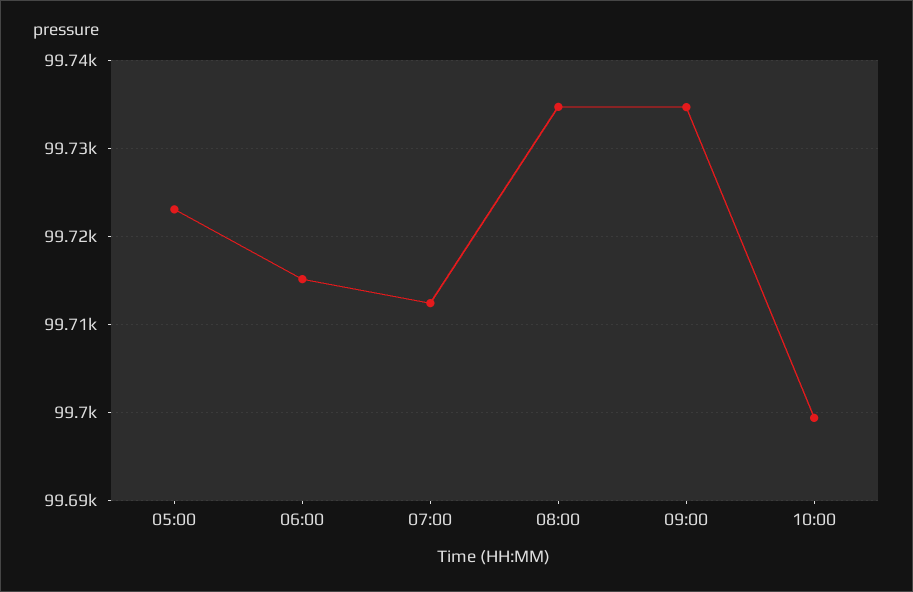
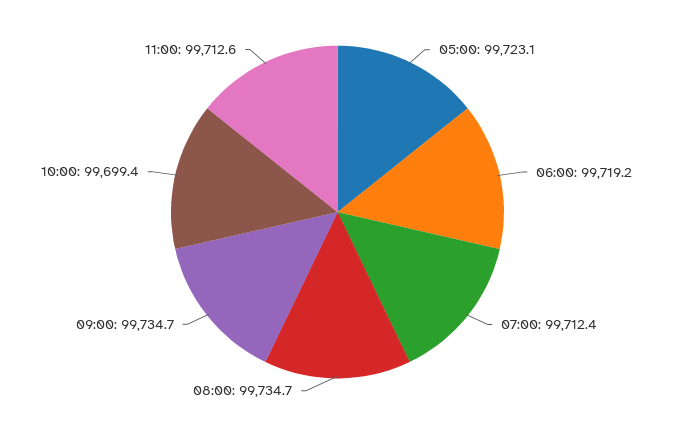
06:00: 99715 -> 99719.2
11:00: none -> 99712.6

